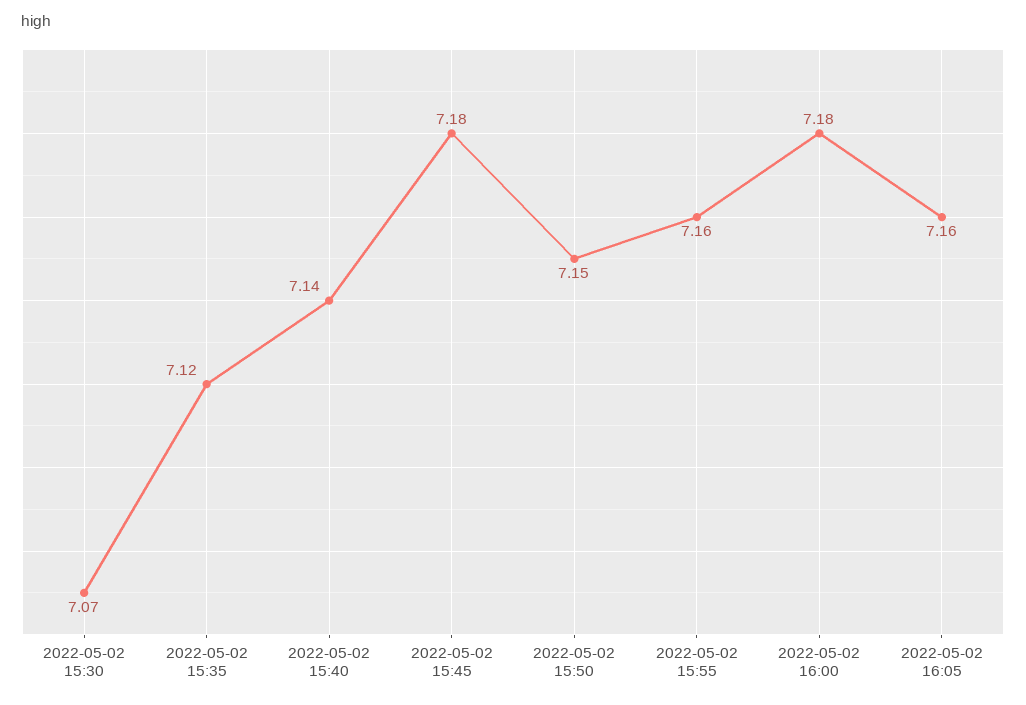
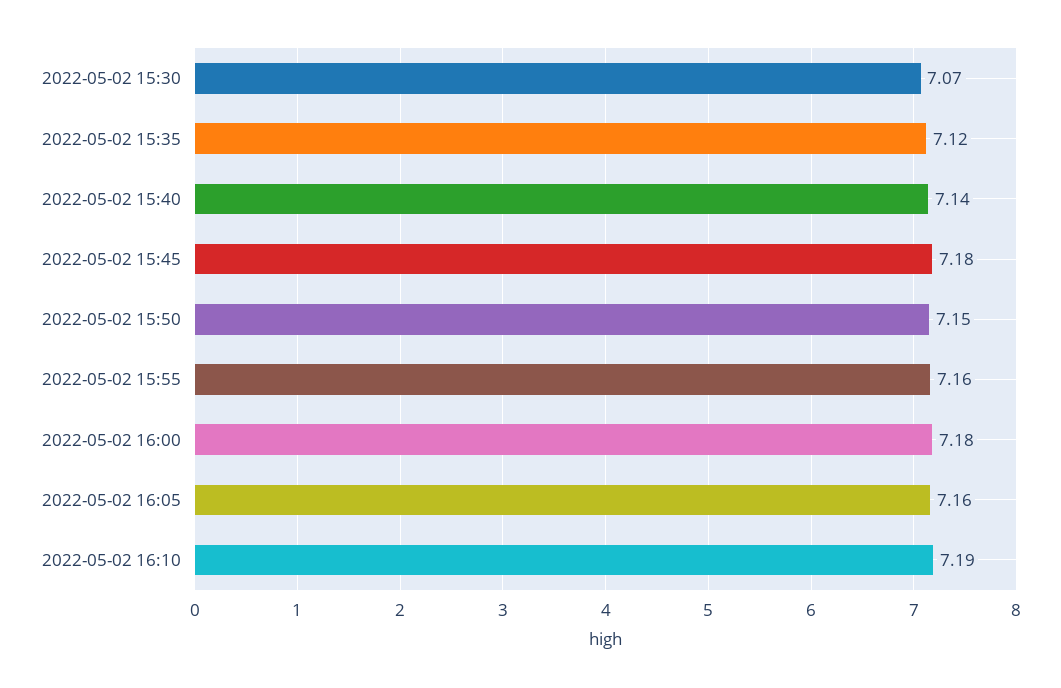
2022-05-02 16:10: none -> 7.19

